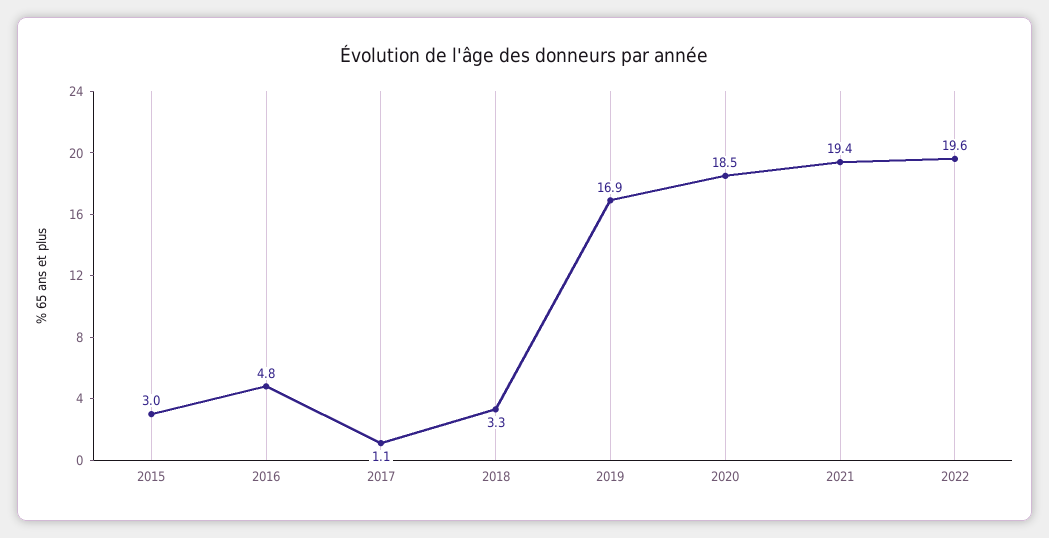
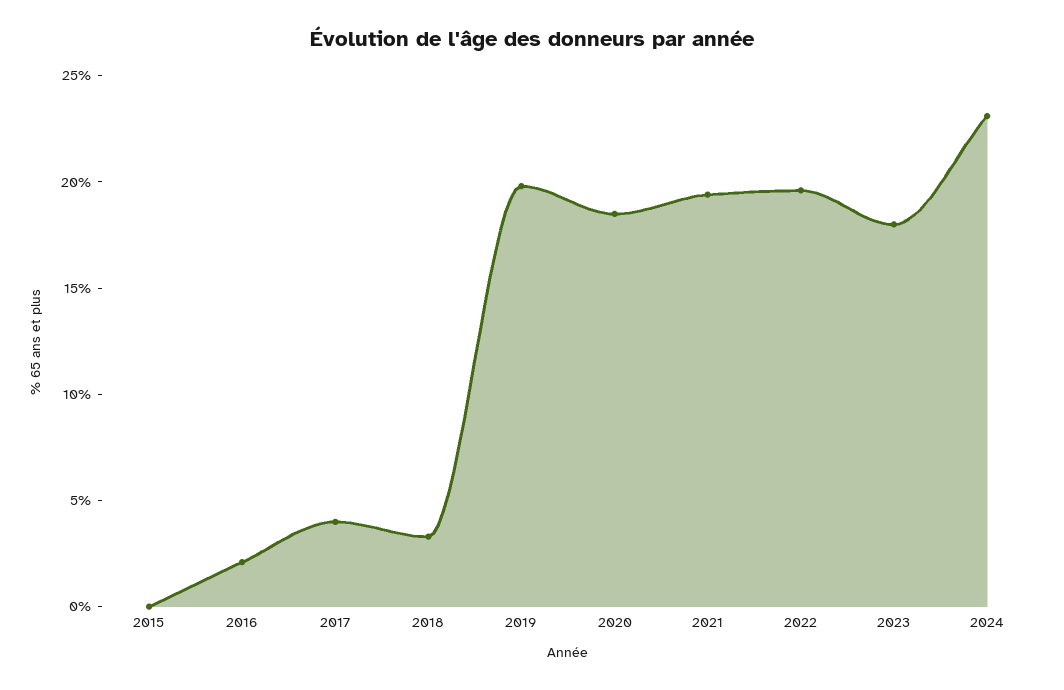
2015: 3 -> 0
2016: 4.8 -> 2
2017: 1.1 -> 4
2019: 16.9 -> 20
2023: none -> 18
2024: none -> 23

